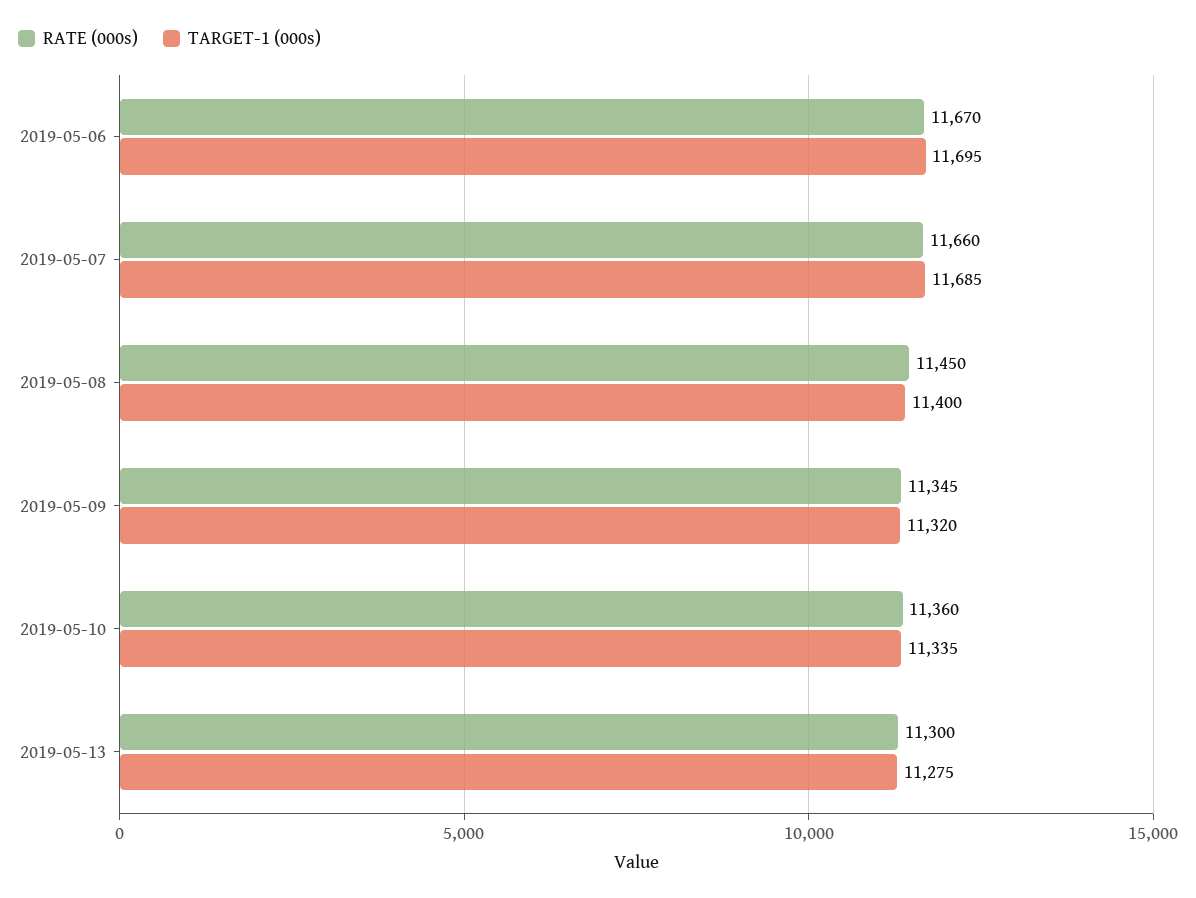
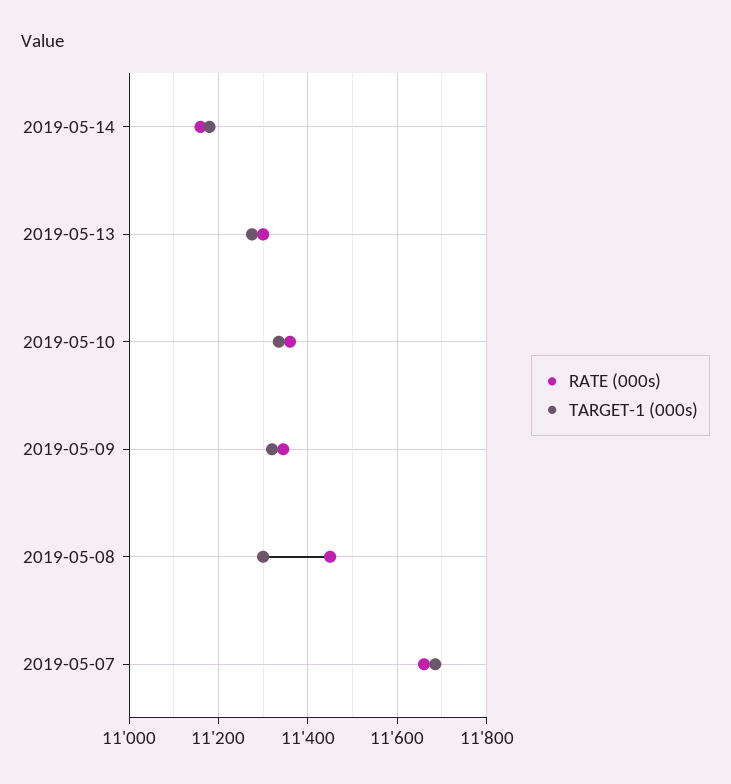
RATE (000s), 2019-05-06: 11670 -> none
TARGET-1 (000s), 2019-05-06: 11695 -> none
TARGET-1 (000s), 2019-05-08: 11400 -> 11300
RATE (000s), 2019-05-14: none -> 11160
TARGET-1 (000s), 2019-05-14: none -> 11180

